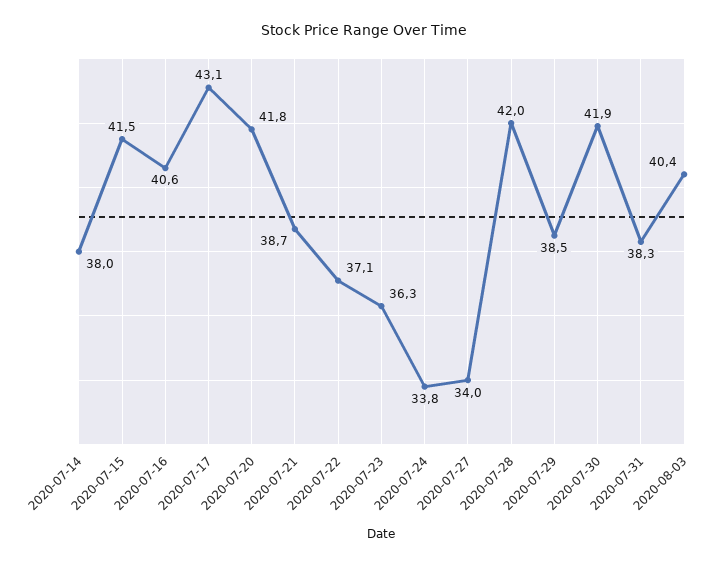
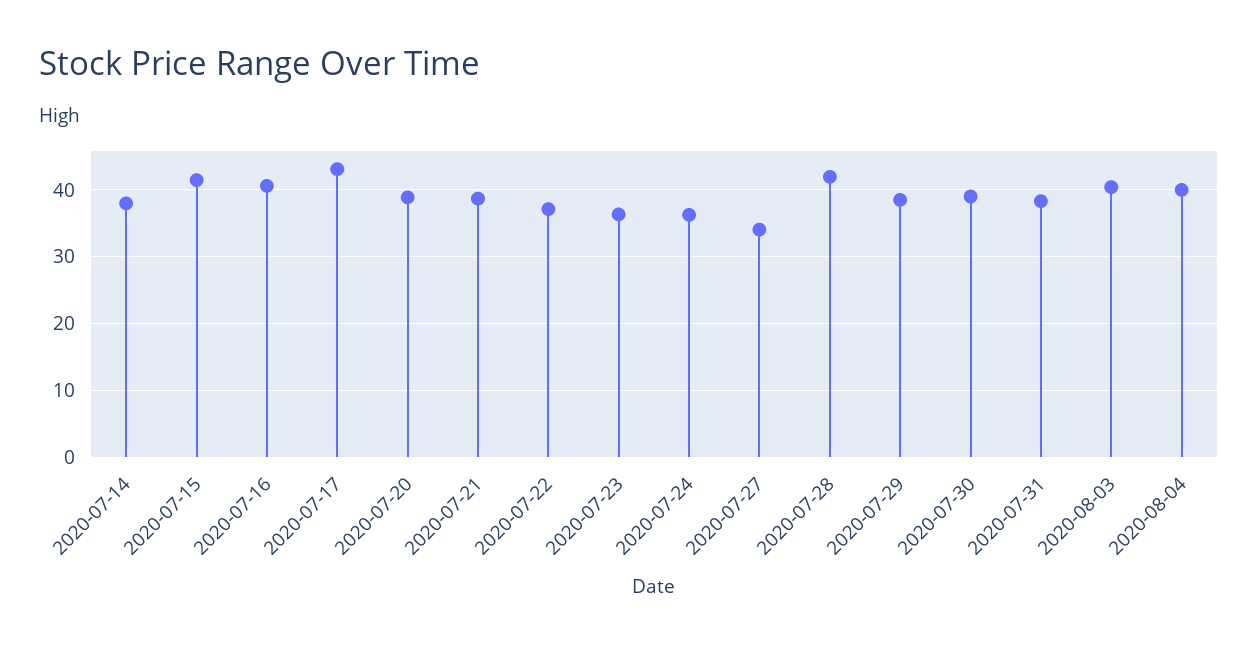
2020-07-20: 41.8 -> 39
2020-07-24: 33.8 -> 36
2020-07-30: 41.9 -> 39
2020-08-04: none -> 40

